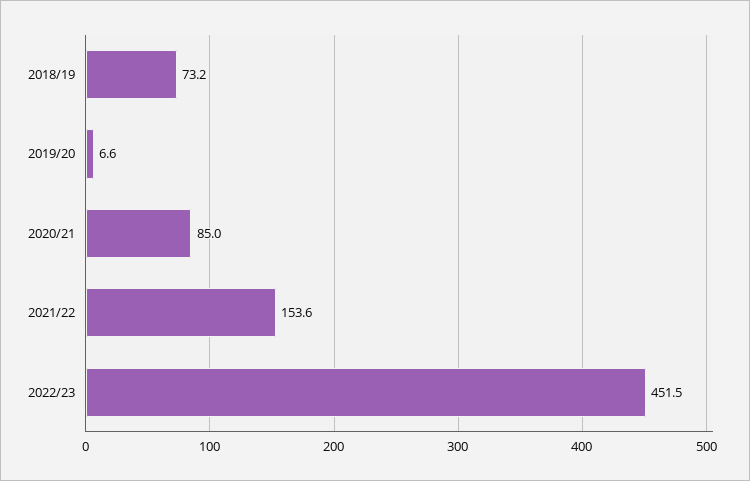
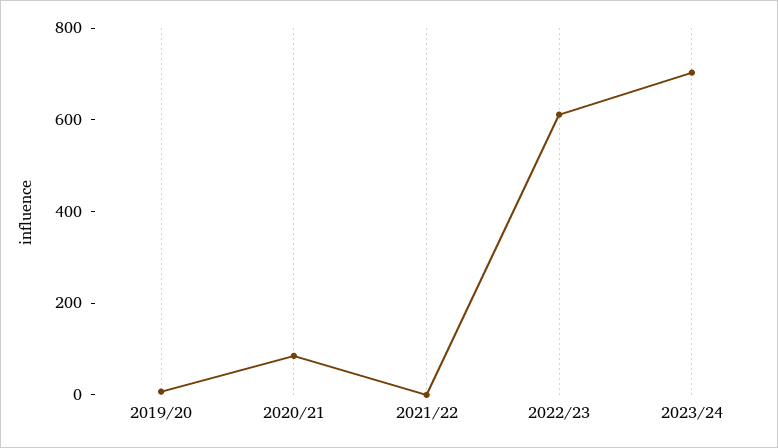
2018/19: 73.2 -> none
2021/22: 153.6 -> 0
2022/23: 451.5 -> 600
2023/24: none -> 700

